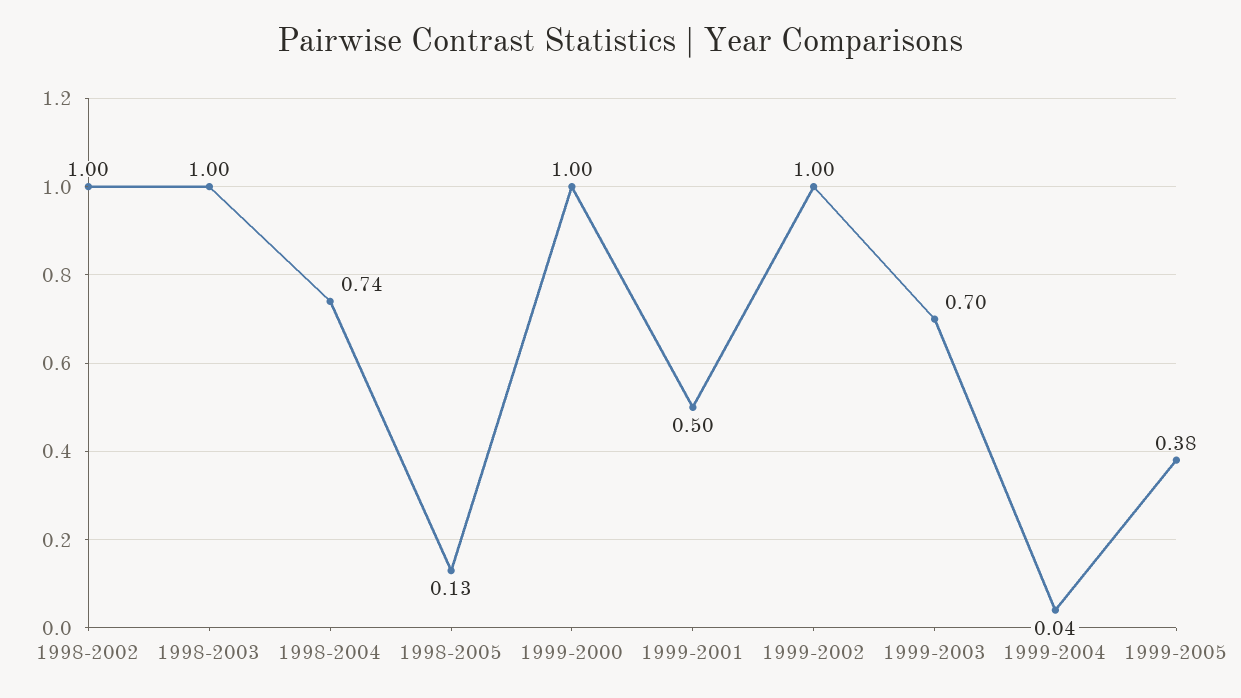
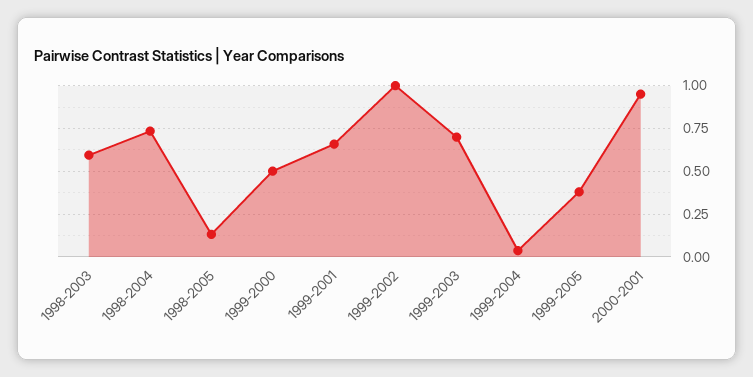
1998-2002: 1 -> none
1998-2003: 1 -> 0.6
1999-2000: 1 -> 0.5
1999-2001: 0.5 -> 0.65
2000-2001: none -> 0.95

